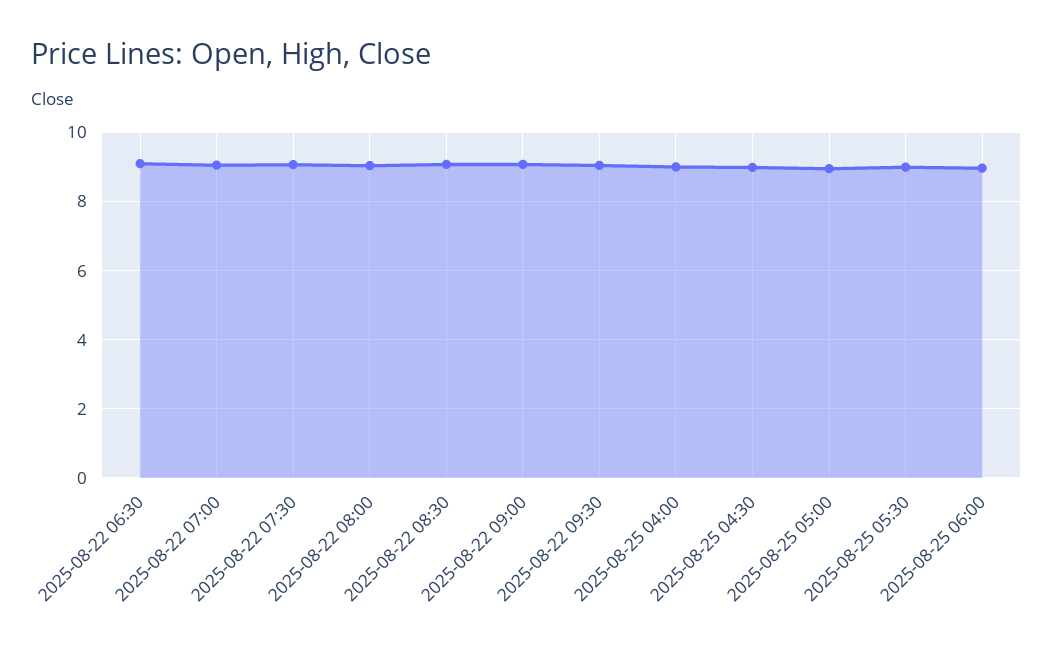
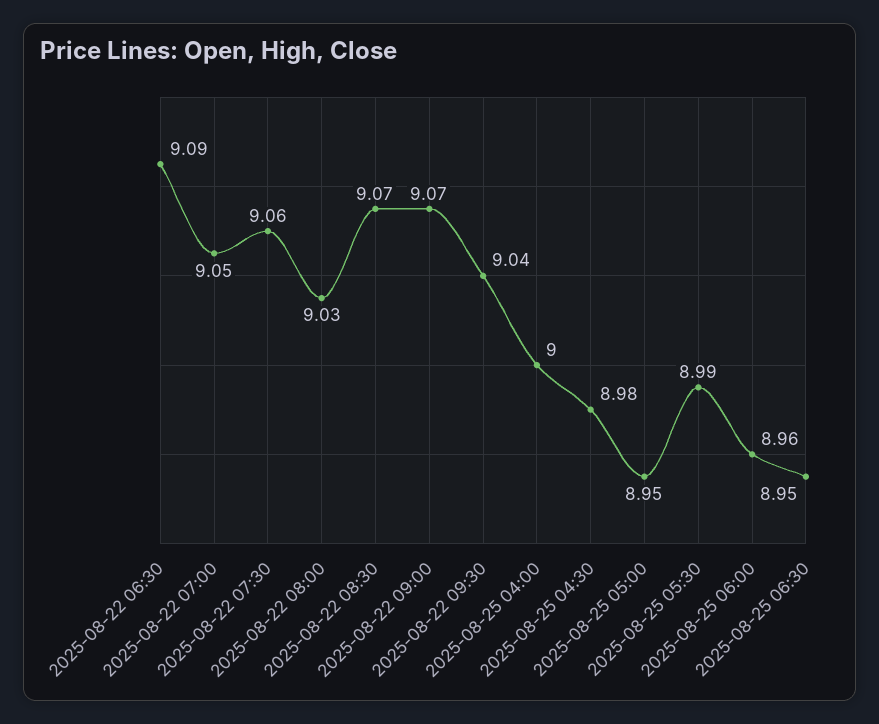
2025-08-25 06:30: none -> 8.95

